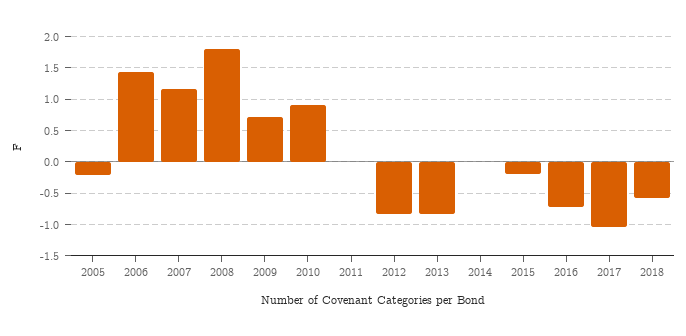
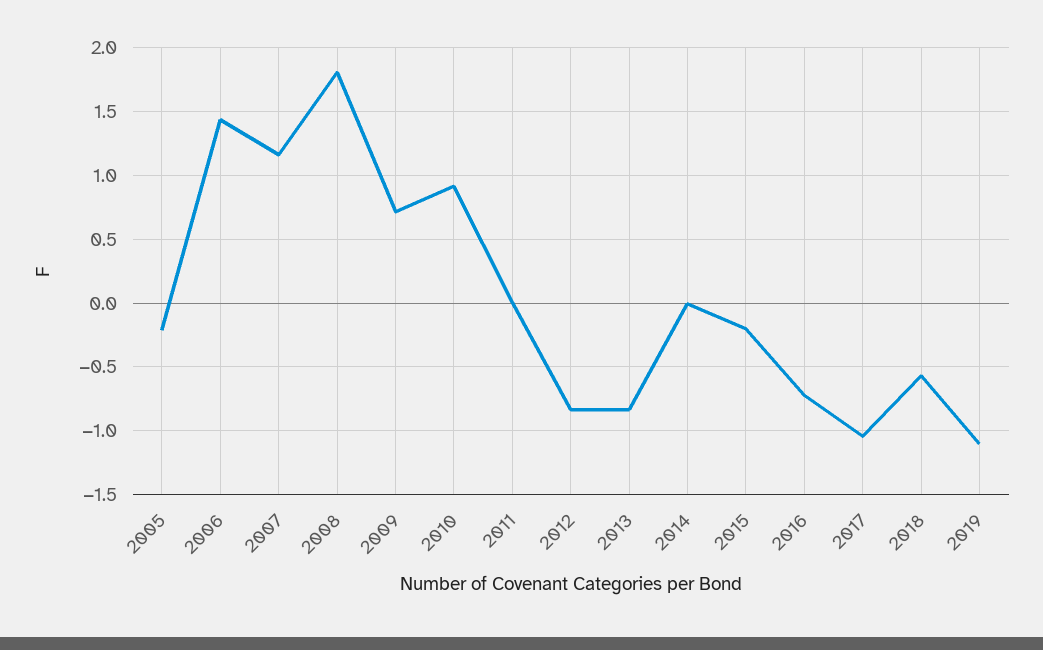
2019: none -> -1.1

